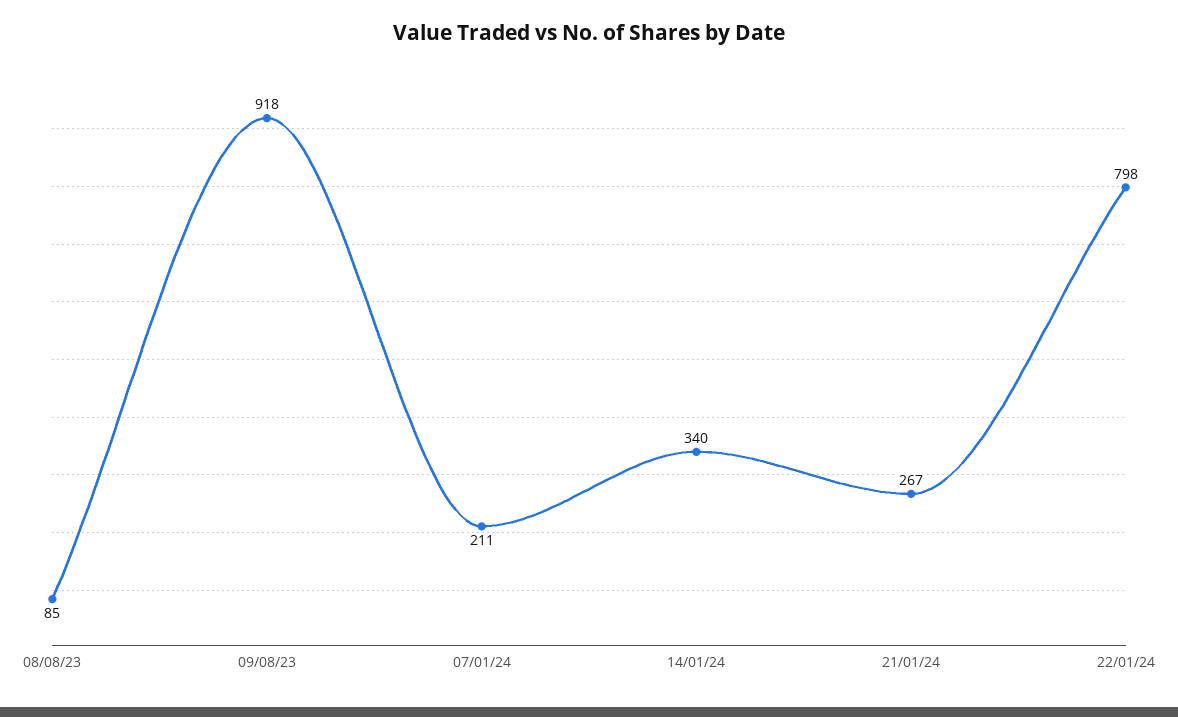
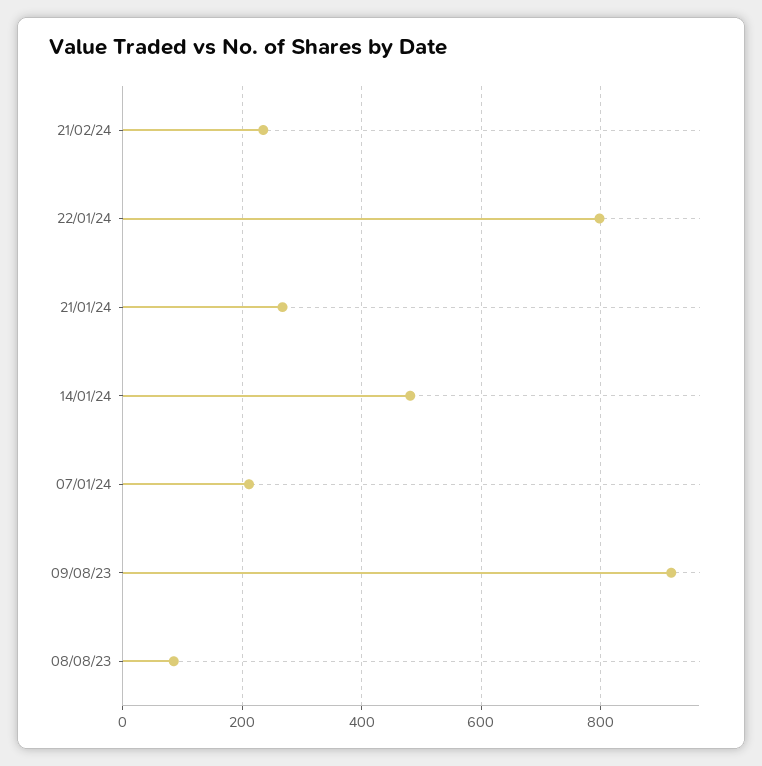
14/01/24: 340 -> 480
21/02/24: none -> 240

